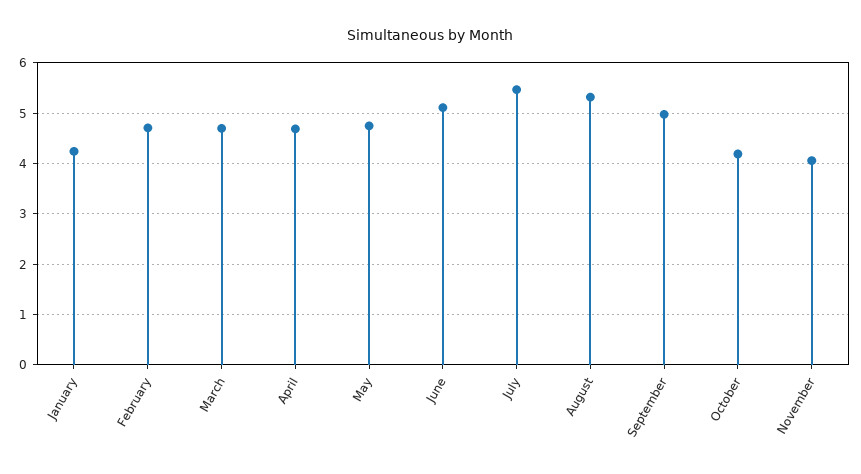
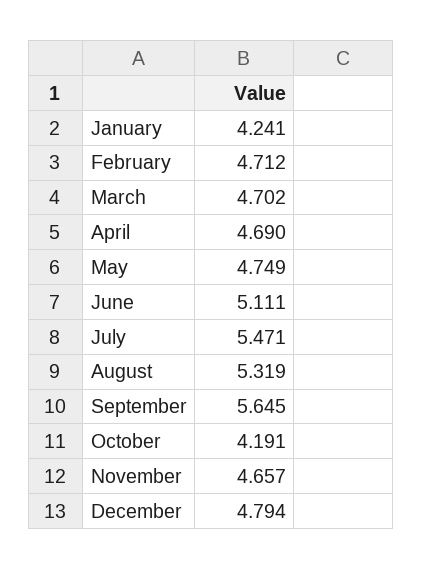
September: 5 -> 5.645
November: 4 -> 4.657
December: none -> 4.794

